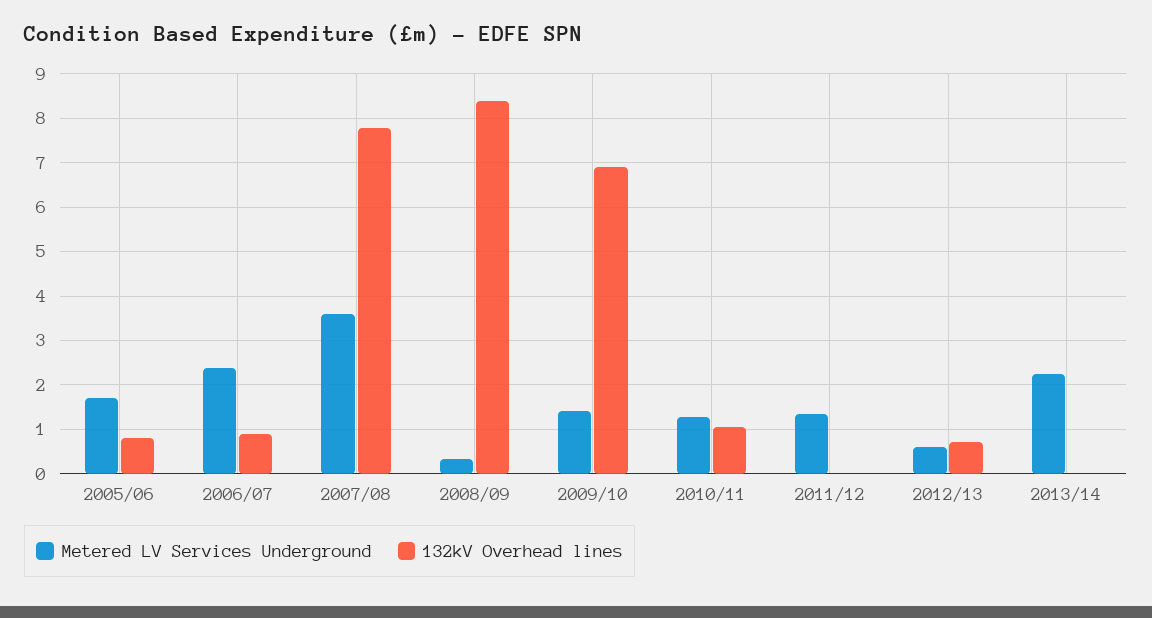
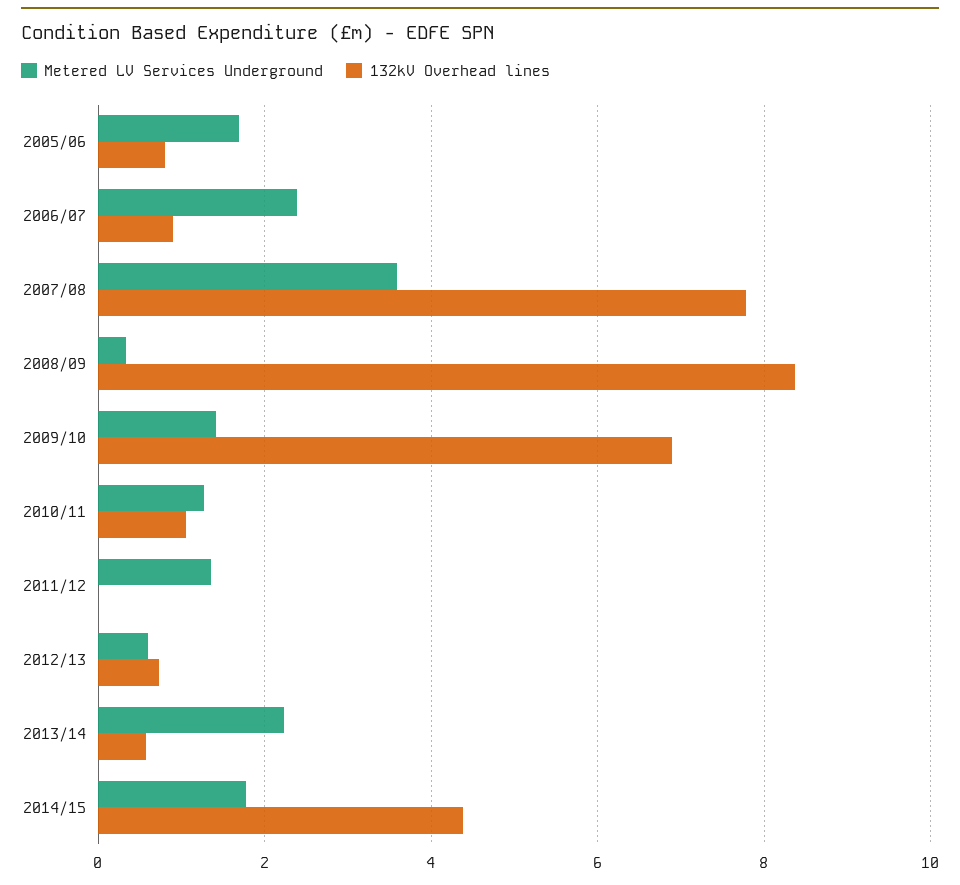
132kV Overhead lines, 2013/14: 0 -> 0.6
Metered LV Services Underground, 2014/15: none -> 1.8
132kV Overhead lines, 2014/15: none -> 4.4

